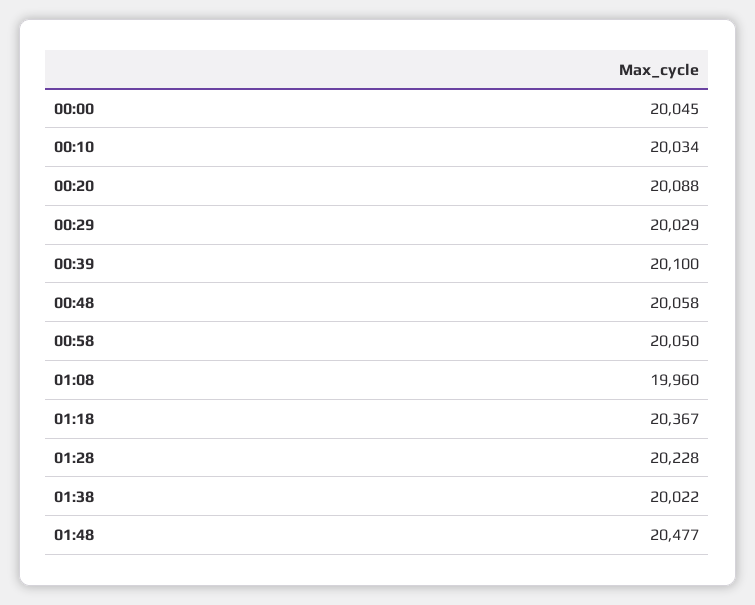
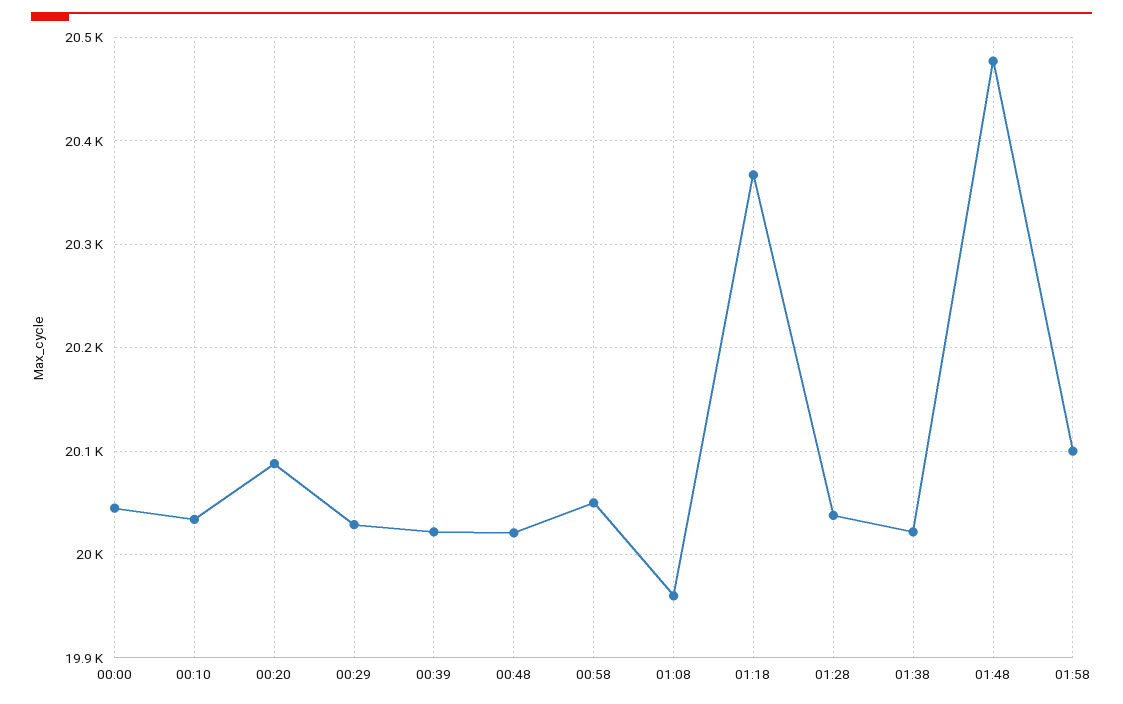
00:39: 20100 -> 20020
00:48: 20058 -> 20020
01:28: 20228 -> 20040
01:58: none -> 20100

